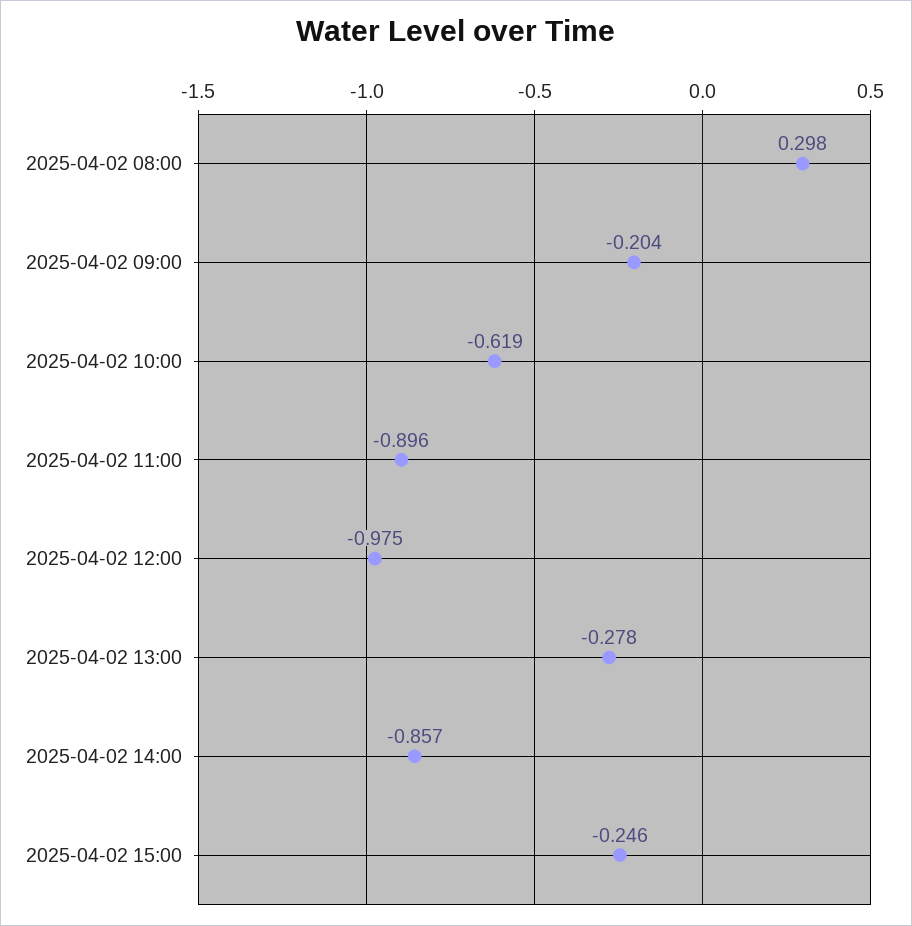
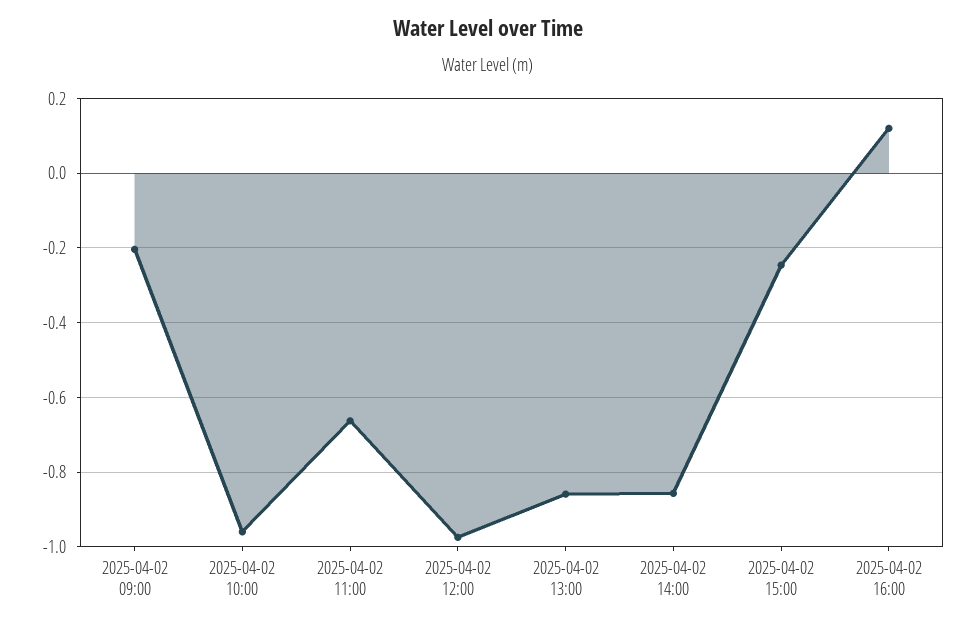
2025-04-02 08:00: 0.298 -> none
2025-04-02 10:00: -0.619 -> -0.96
2025-04-02 11:00: -0.896 -> -0.66
2025-04-02 13:00: -0.278 -> -0.86
2025-04-02 16:00: none -> 0.12

